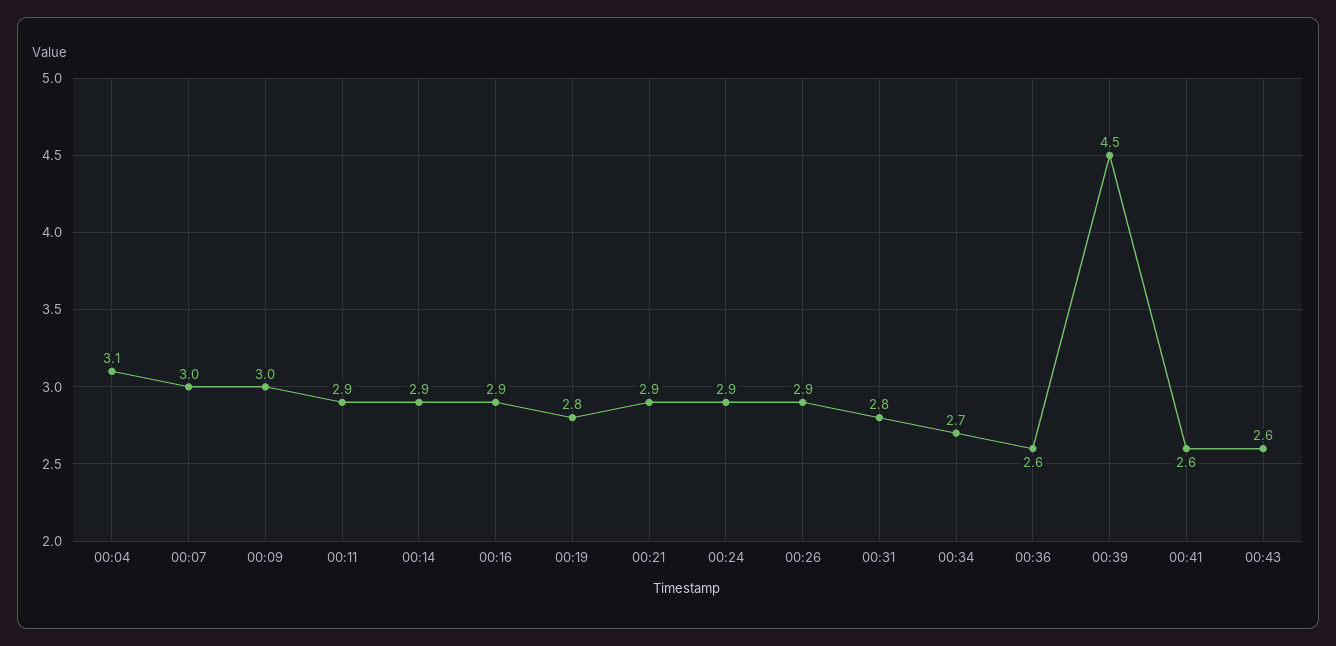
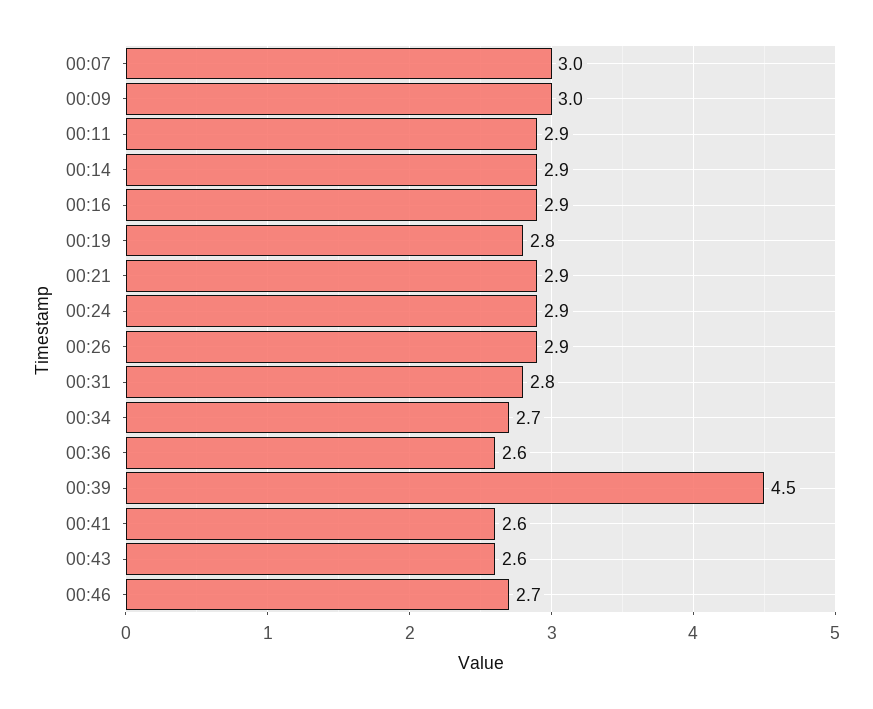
00:04: 3.1 -> none
00:46: none -> 2.7

